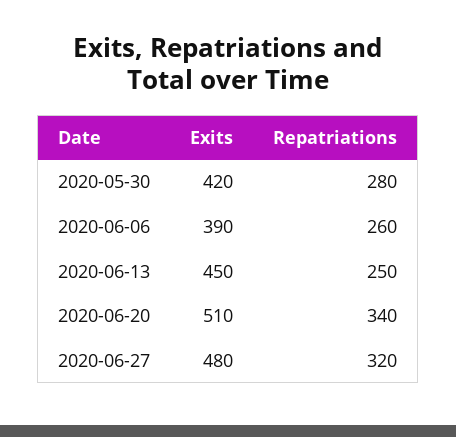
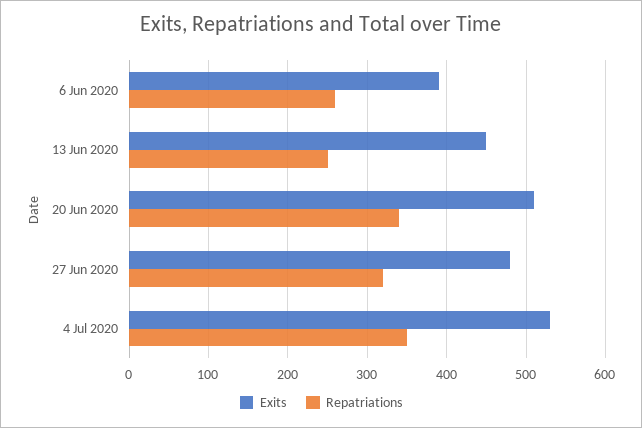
Exits, 2020-05-30: 420 -> none
Repatriations, 2020-05-30: 280 -> none
Exits, 4 Jul 2020: none -> 530
Repatriations, 4 Jul 2020: none -> 350

